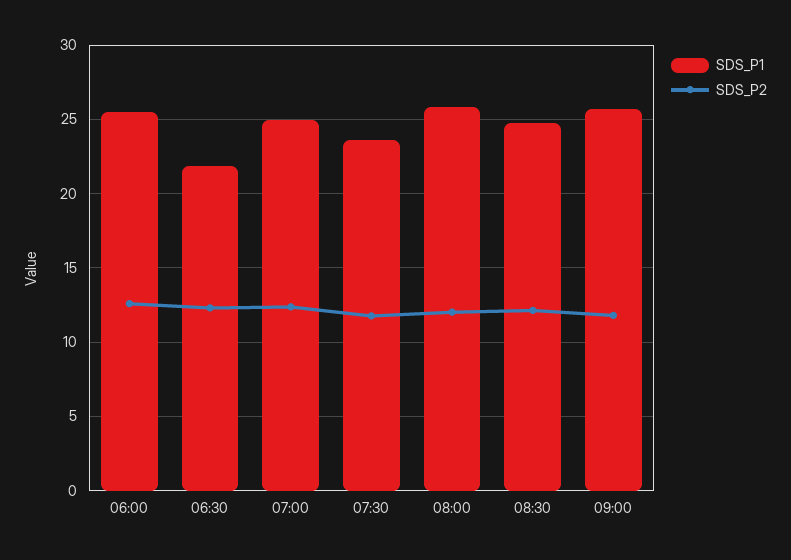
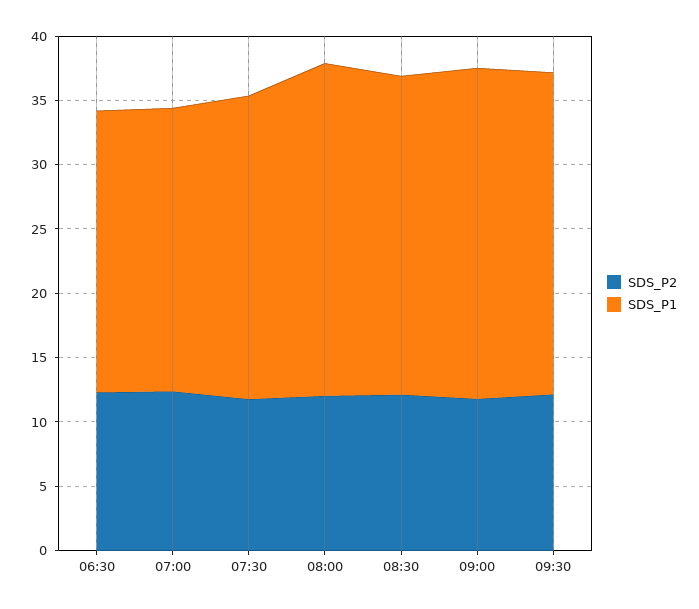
SDS_P1, 06:00: 25.5 -> none
SDS_P2, 06:00: 12.5 -> none
SDS_P1, 07:00: 25 -> 22
SDS_P2, 09:30: none -> 12
SDS_P1, 09:30: none -> 25

